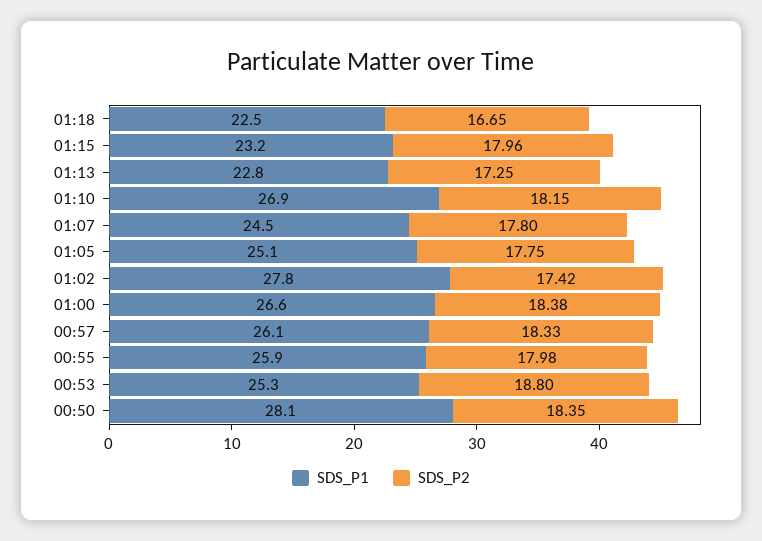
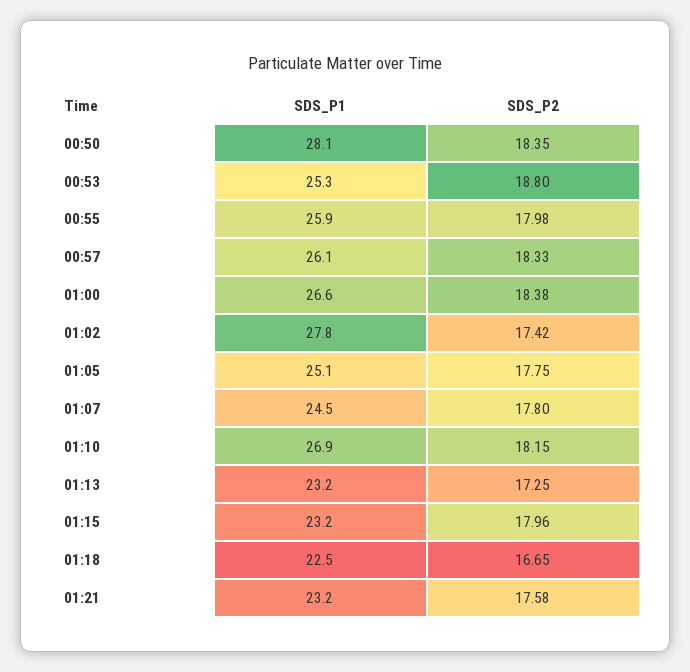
SDS_P1, 01:13: 22.8 -> 23.2
SDS_P1, 01:21: none -> 23.2
SDS_P2, 01:21: none -> 17.58

